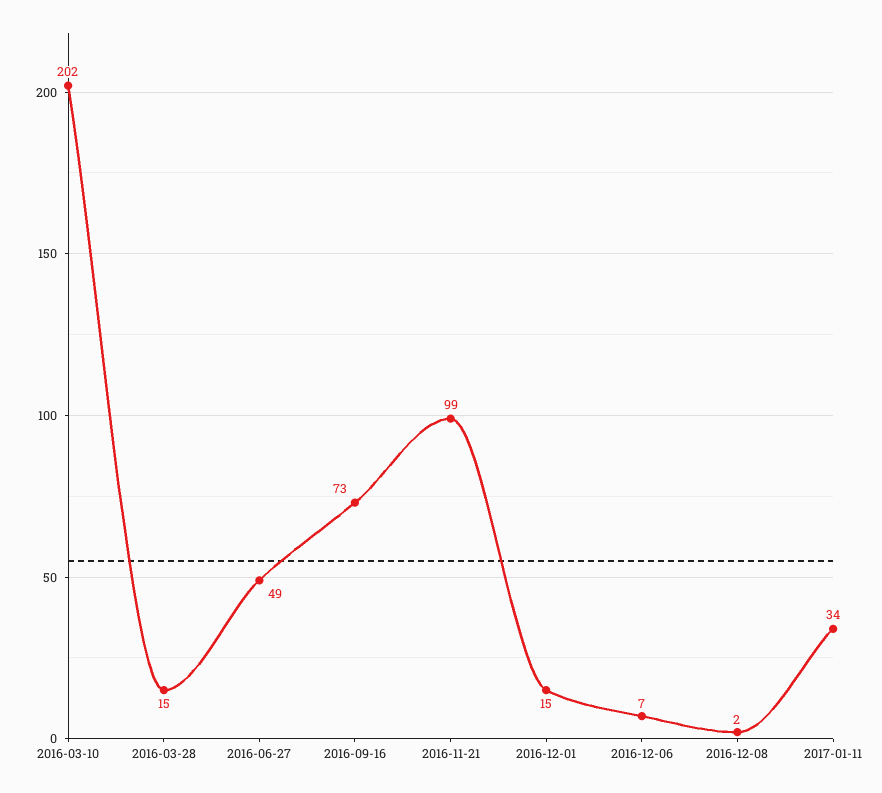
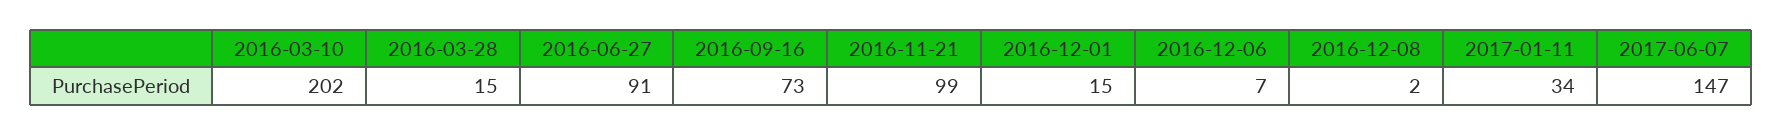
2016-06-27: 49 -> 91
2017-06-07: none -> 147

